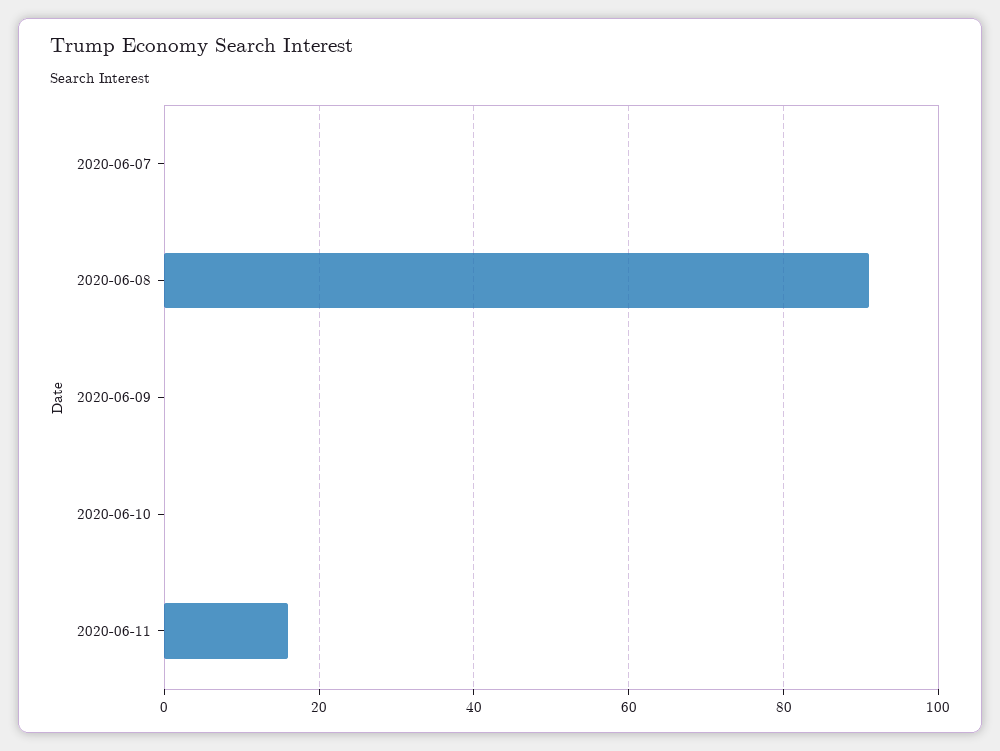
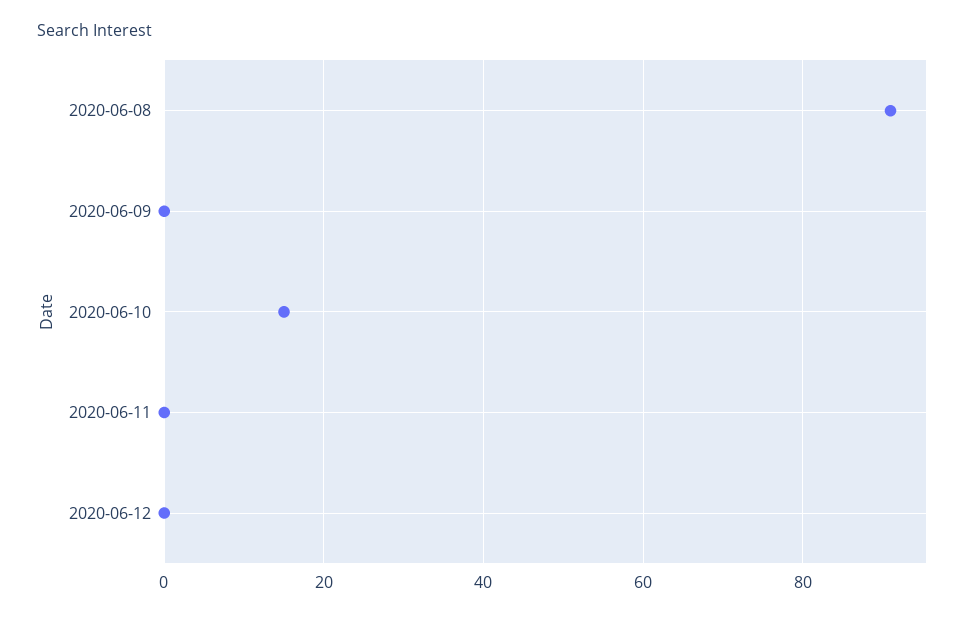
2020-06-07: 0 -> none
2020-06-10: 0 -> 15
2020-06-11: 15 -> 0
2020-06-12: none -> 0

